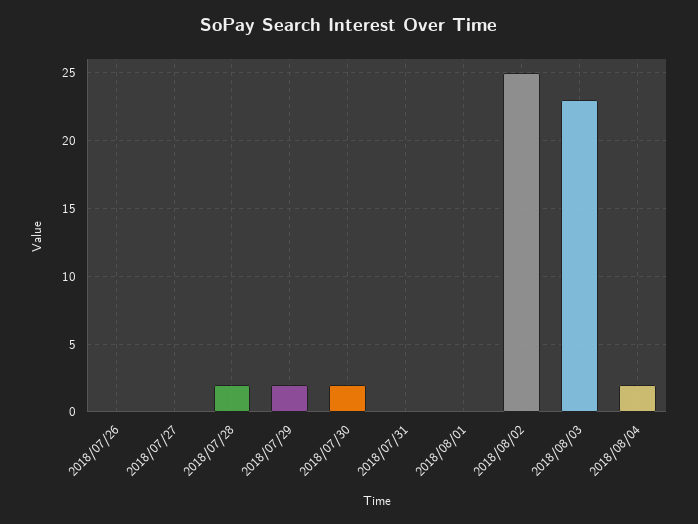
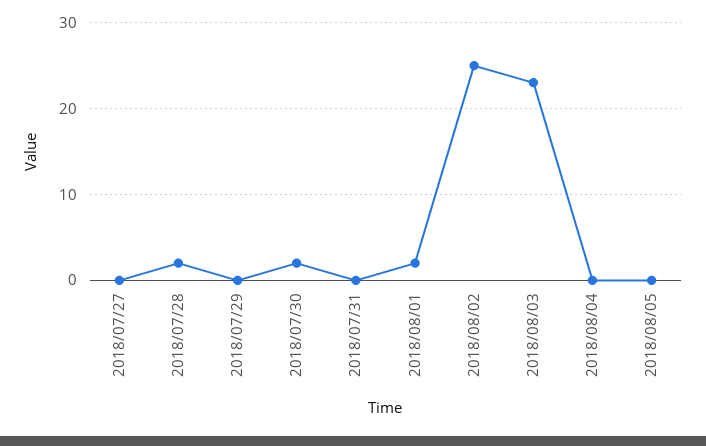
2018/07/26: 0 -> none
2018/07/29: 2 -> 0
2018/08/01: 0 -> 2
2018/08/04: 2 -> 0
2018/08/05: none -> 0

